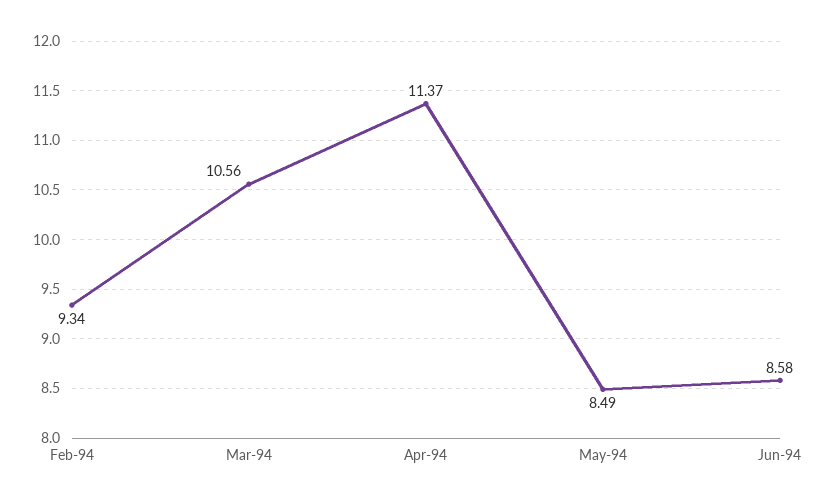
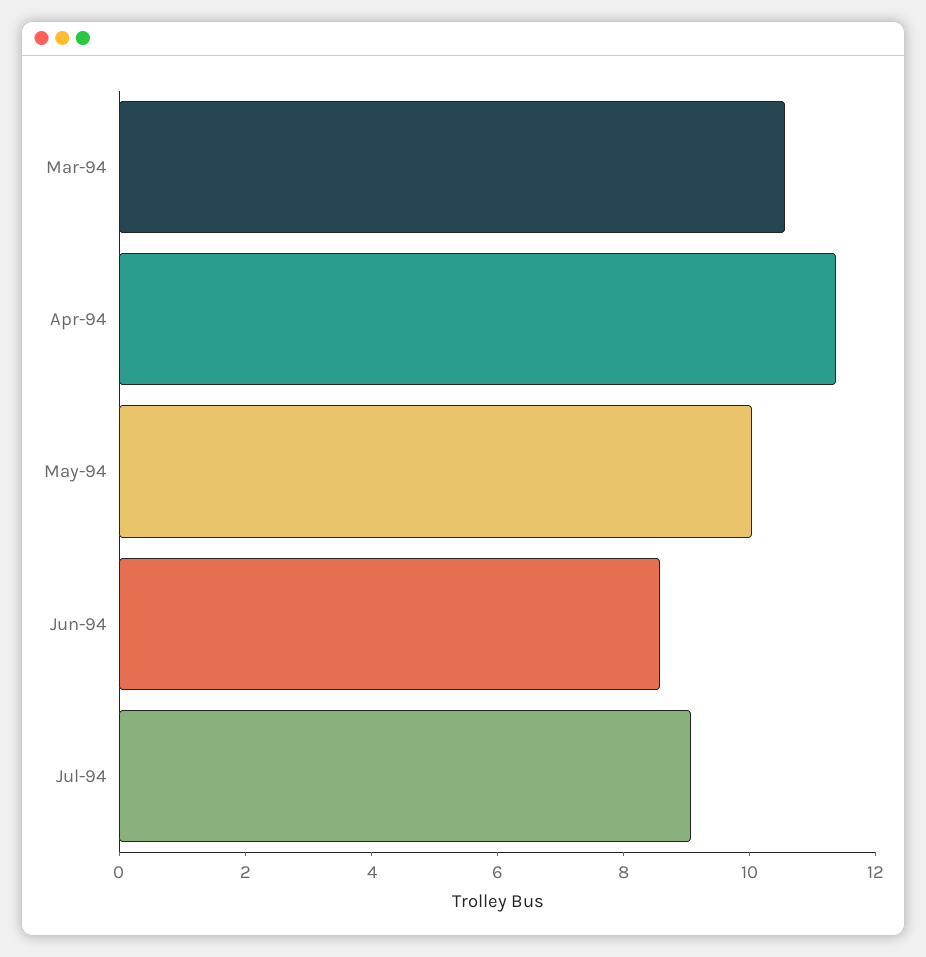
Feb-94: 9.34 -> none
May-94: 8.49 -> 10
Jul-94: none -> 9

